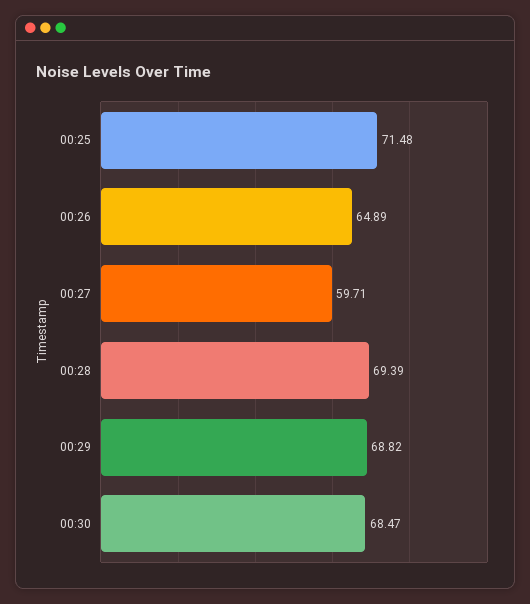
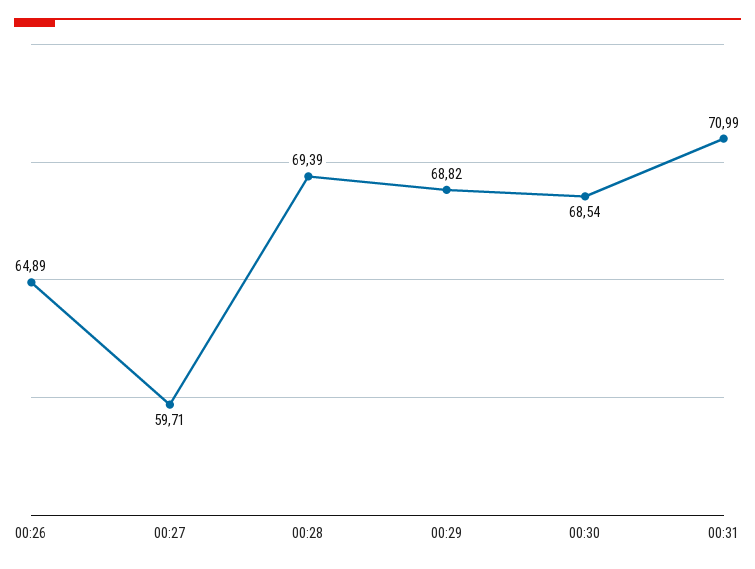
00:25: 71.48 -> none
00:30: 68.47 -> 68.54
00:31: none -> 70.99

